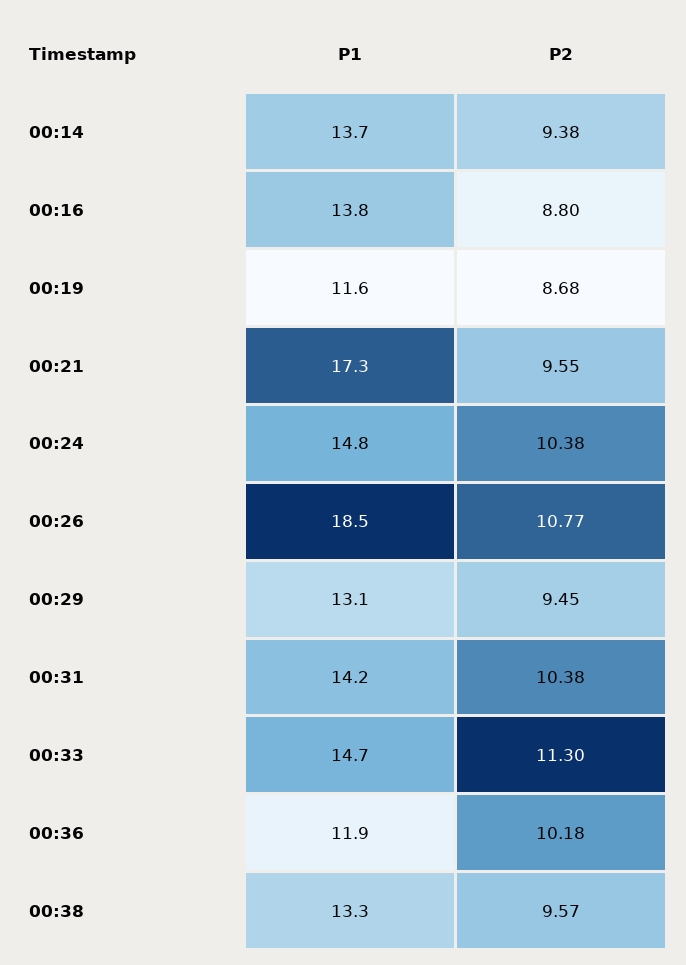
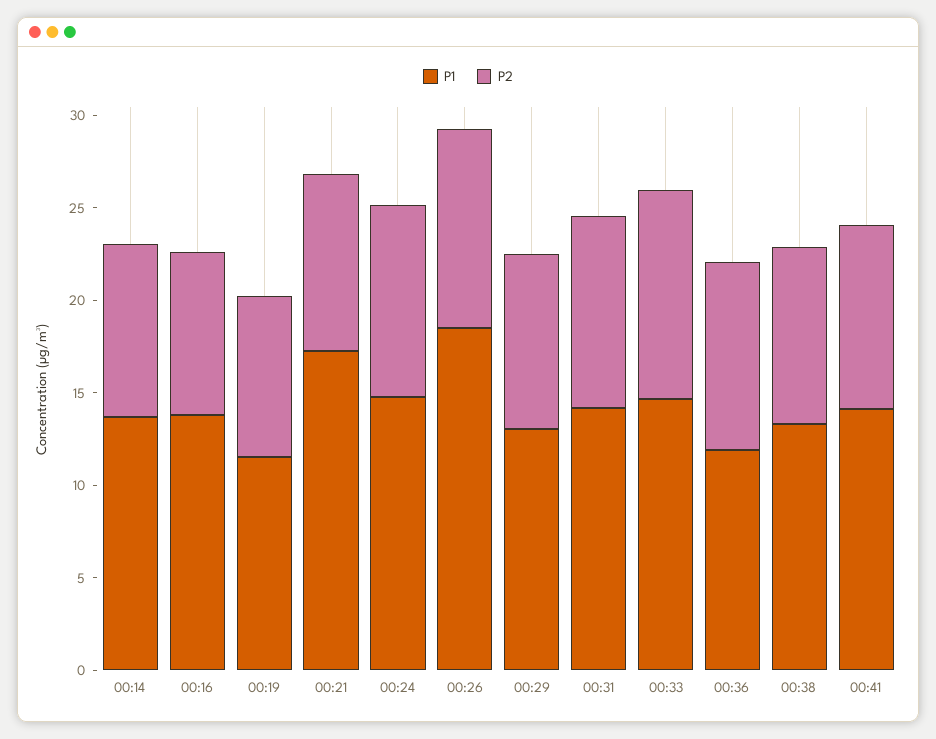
P1, 00:41: none -> 14
P2, 00:41: none -> 10

